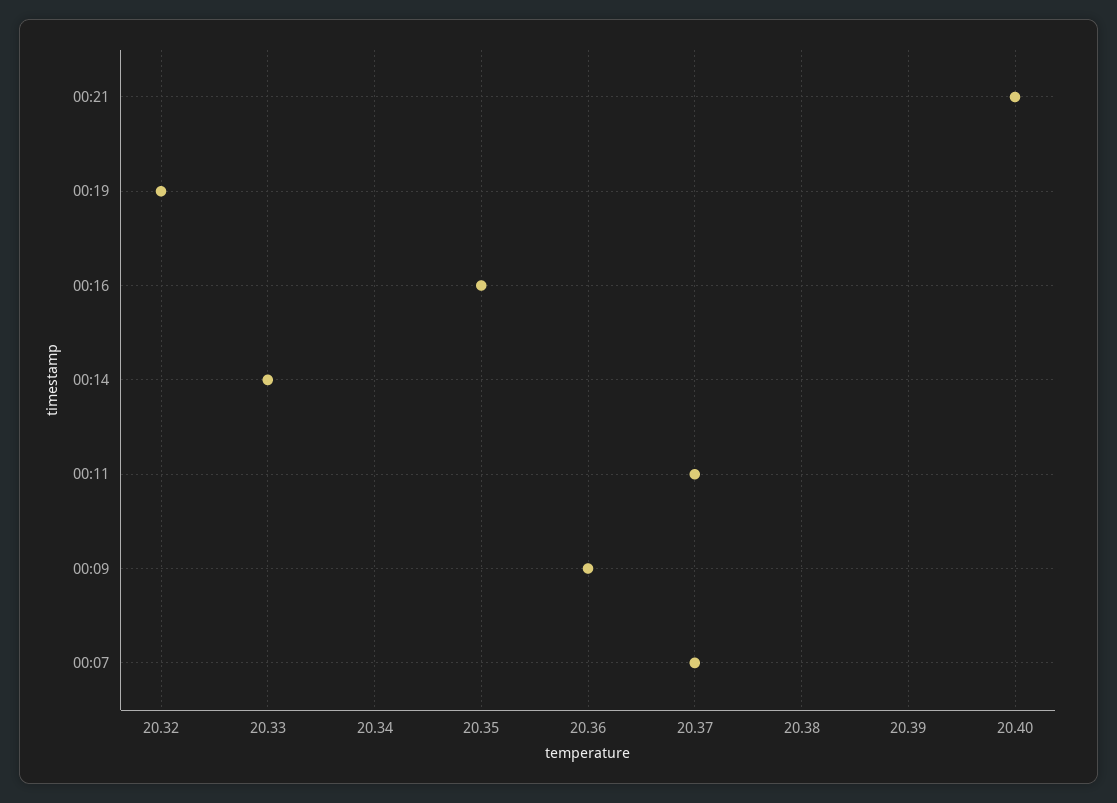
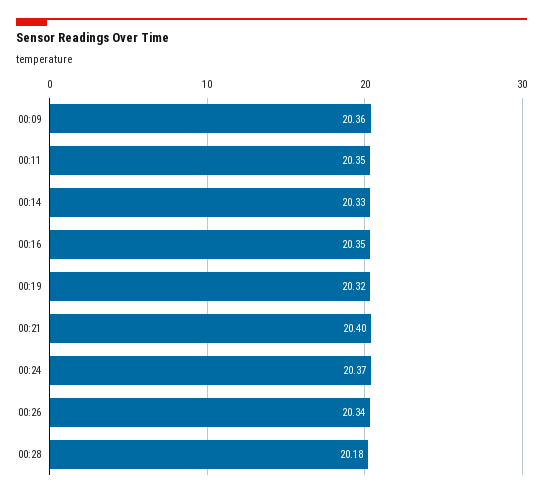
00:11: 20.37 -> 20.35
00:07: 20.37 -> none
00:24: none -> 20.37
00:26: none -> 20.34
00:28: none -> 20.18

